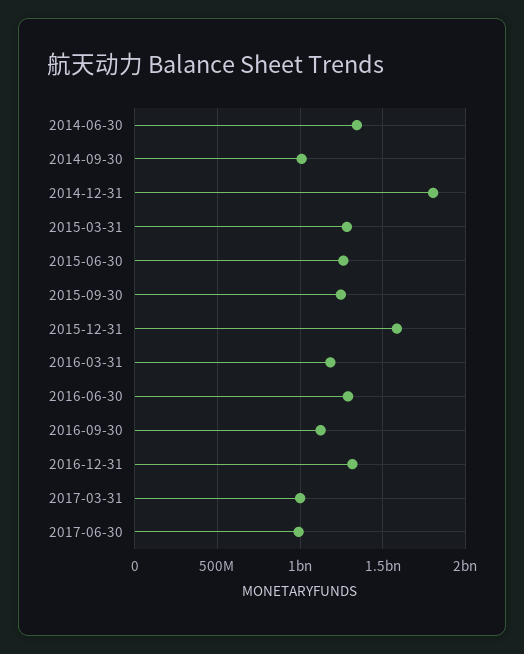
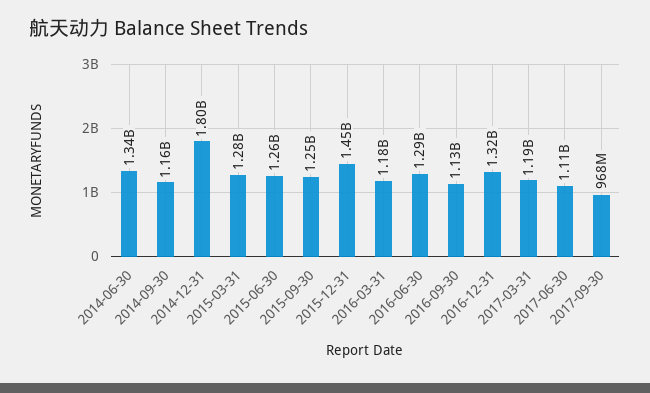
2014-09-30: 1000000000 -> 1160000000
2015-12-31: 1600000000 -> 1450000000
2017-03-31: 1000000000 -> 1190000000
2017-06-30: 1000000000 -> 1110000000
2017-09-30: none -> 968000000

